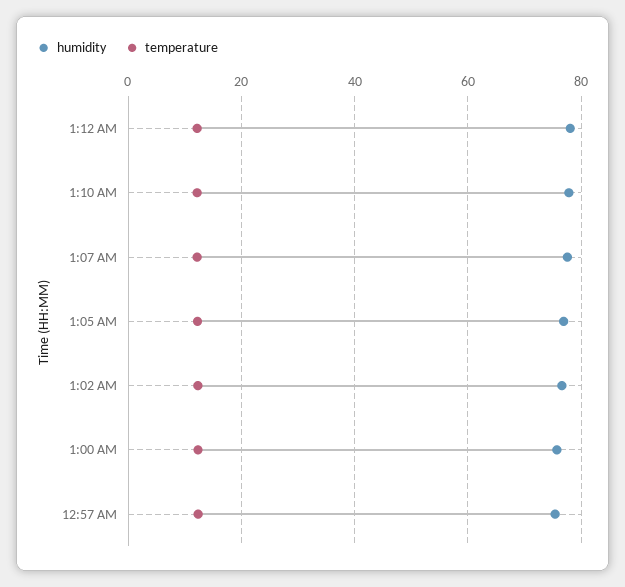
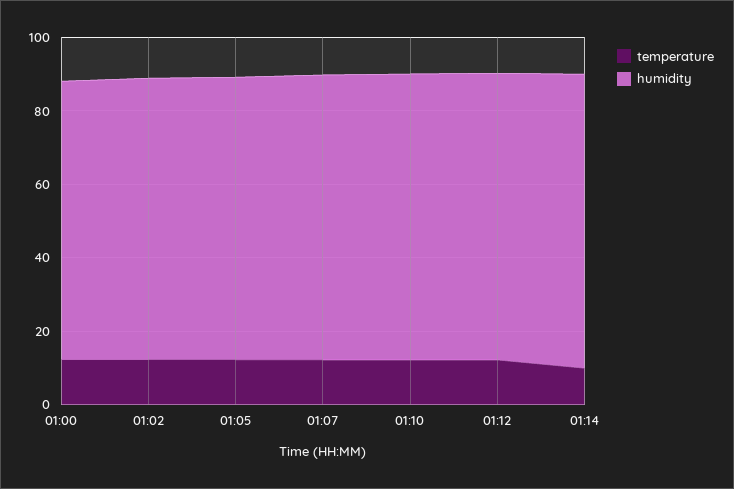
humidity, 12:57 AM: 76 -> none
temperature, 12:57 AM: 12 -> none
temperature, 01:14: none -> 10
humidity, 01:14: none -> 80

